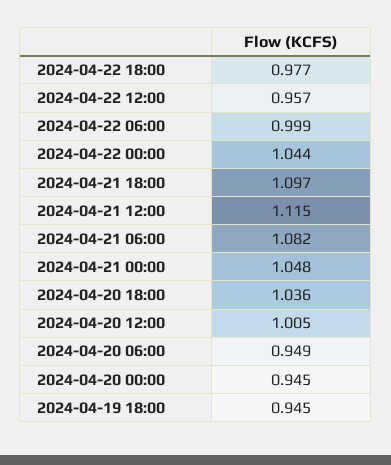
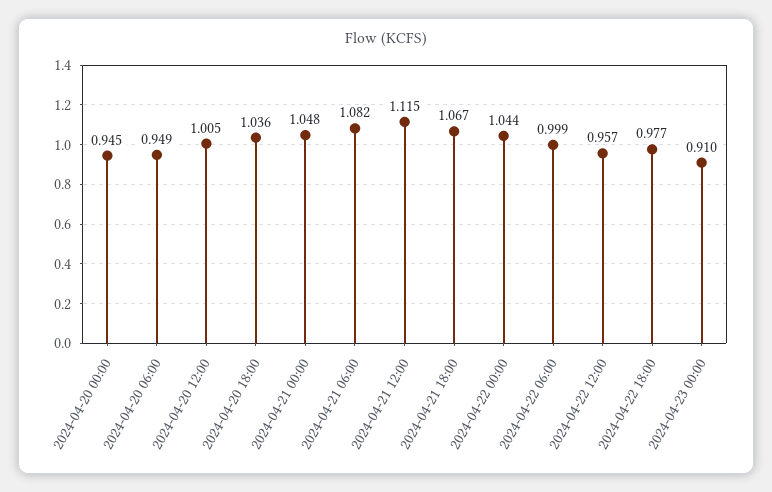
2024-04-21 18:00: 1.097 -> 1.067
2024-04-19 18:00: 0.945 -> none
2024-04-23 00:00: none -> 0.91

